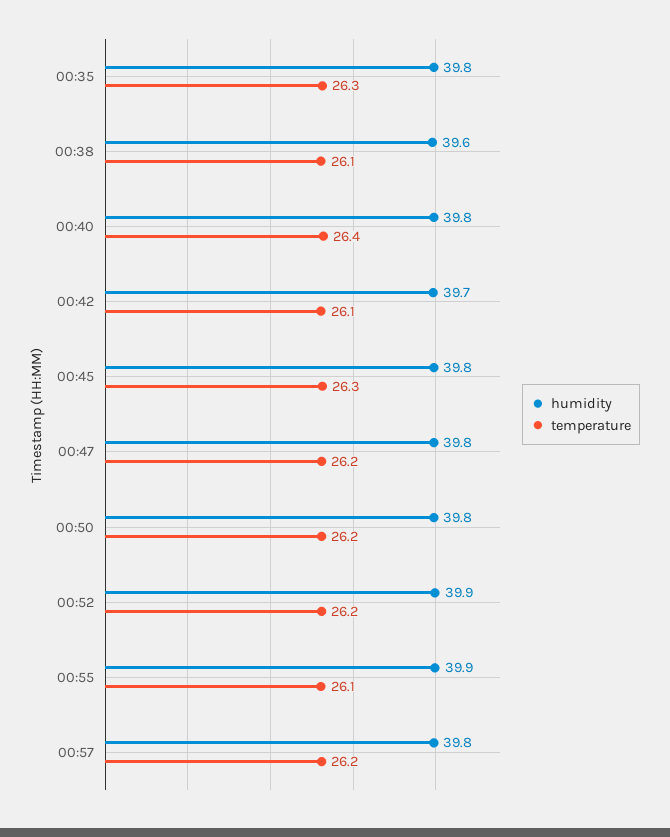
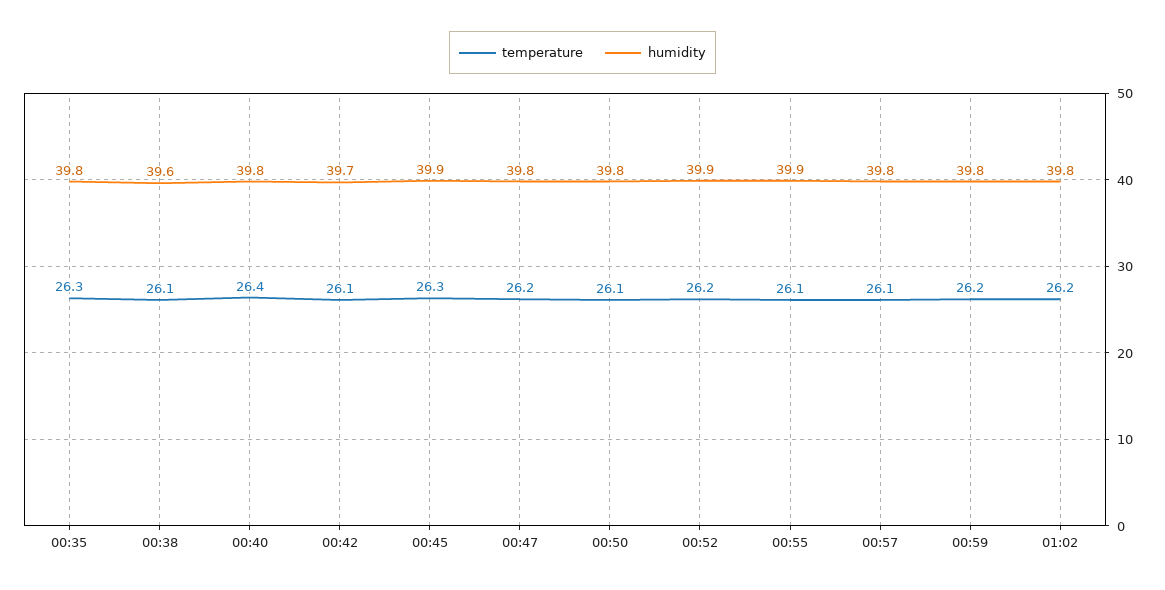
humidity, 00:45: 39.8 -> 39.9
temperature, 00:50: 26.2 -> 26.1
temperature, 00:57: 26.2 -> 26.1
temperature, 00:59: none -> 26.2
humidity, 00:59: none -> 39.8
temperature, 01:02: none -> 26.2
humidity, 01:02: none -> 39.8

